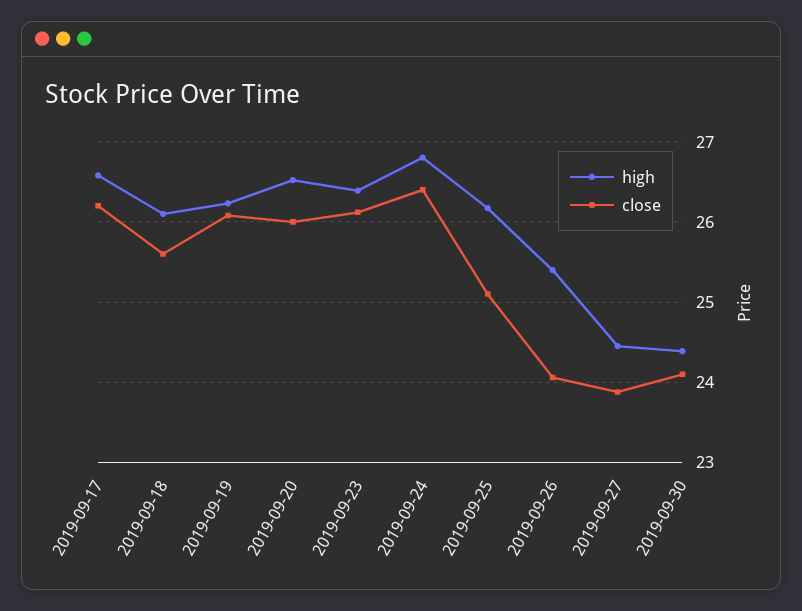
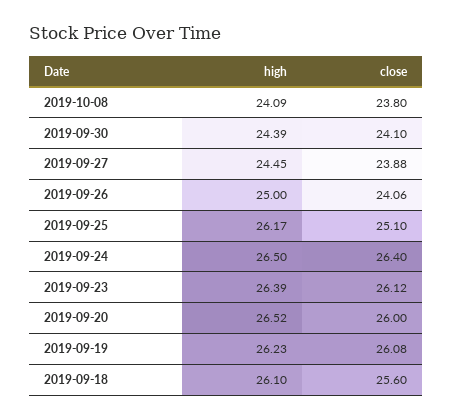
high, 2019-09-17: 26.6 -> none
close, 2019-09-17: 26.2 -> none
high, 2019-09-24: 26.8 -> 26.5
high, 2019-09-26: 25.4 -> 25
high, 2019-10-08: none -> 24.09
close, 2019-10-08: none -> 23.8

